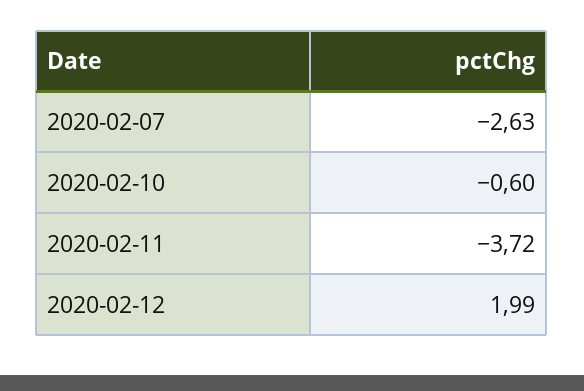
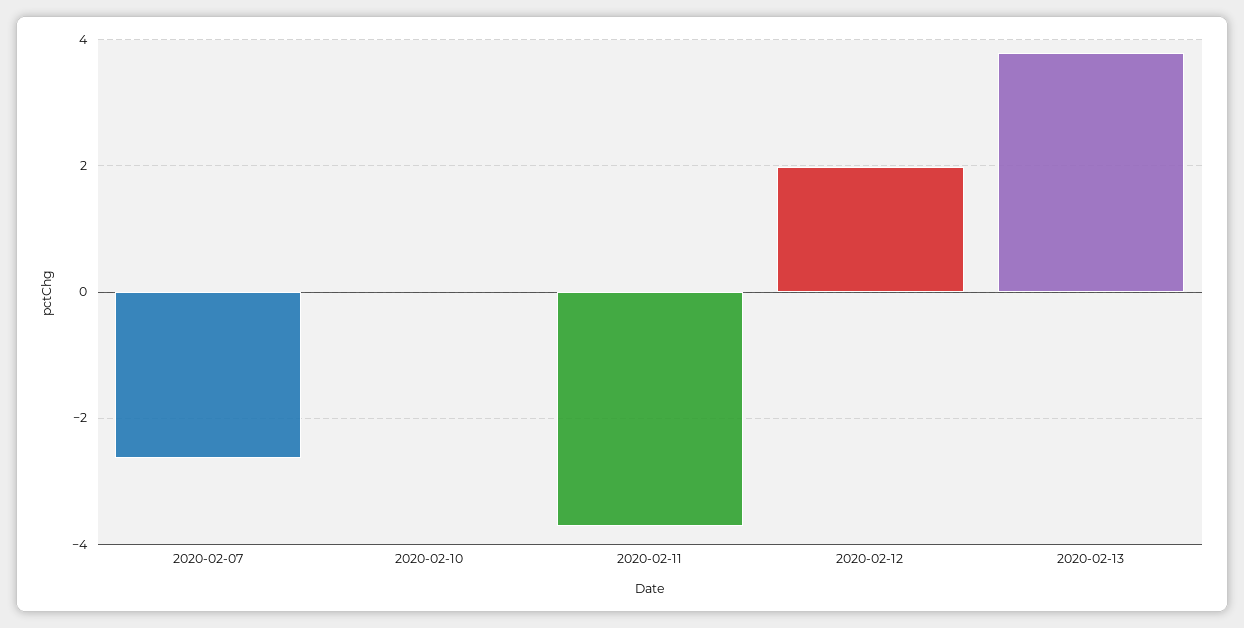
2020-02-10: -0.6 -> 0
2020-02-13: none -> 3.8

